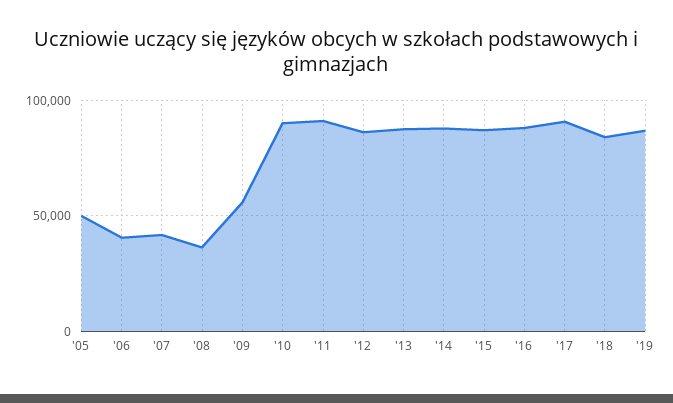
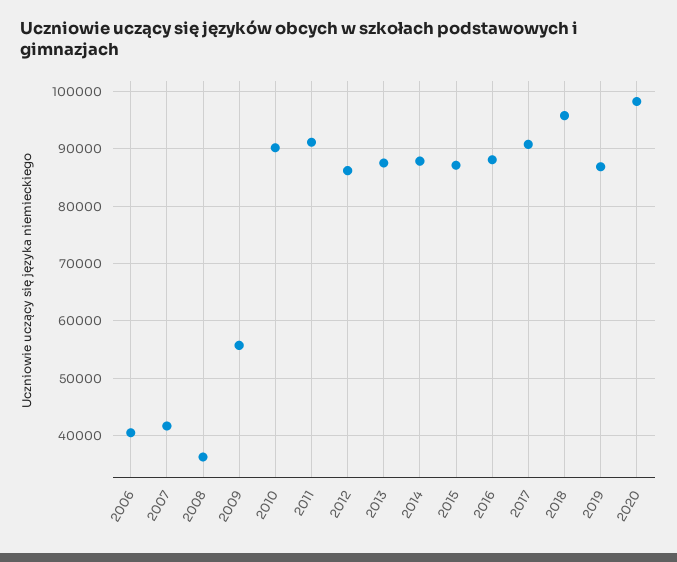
'05: 50000 -> none
'18: 85000 -> 96000
2020: none -> 98000

